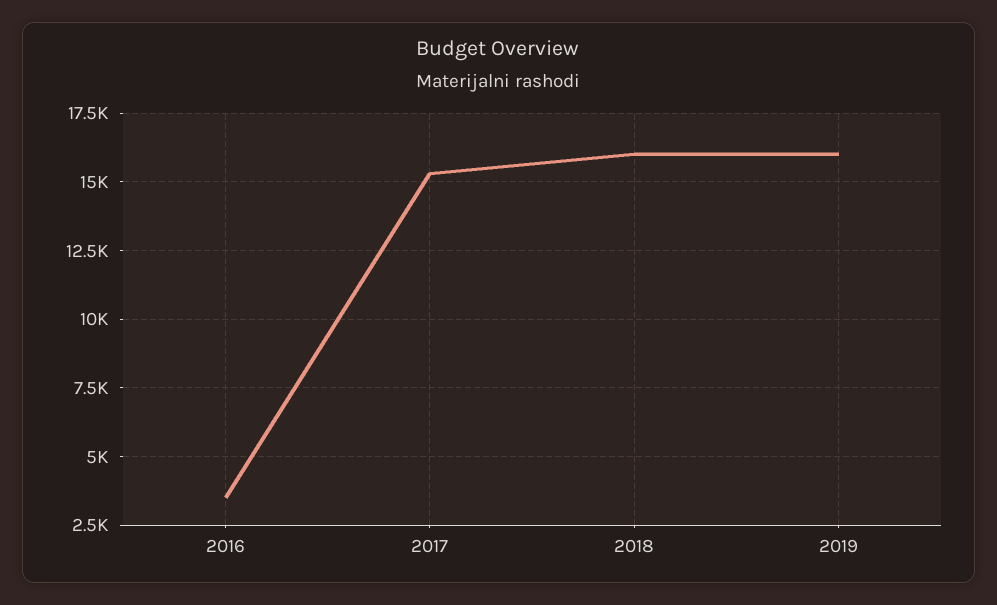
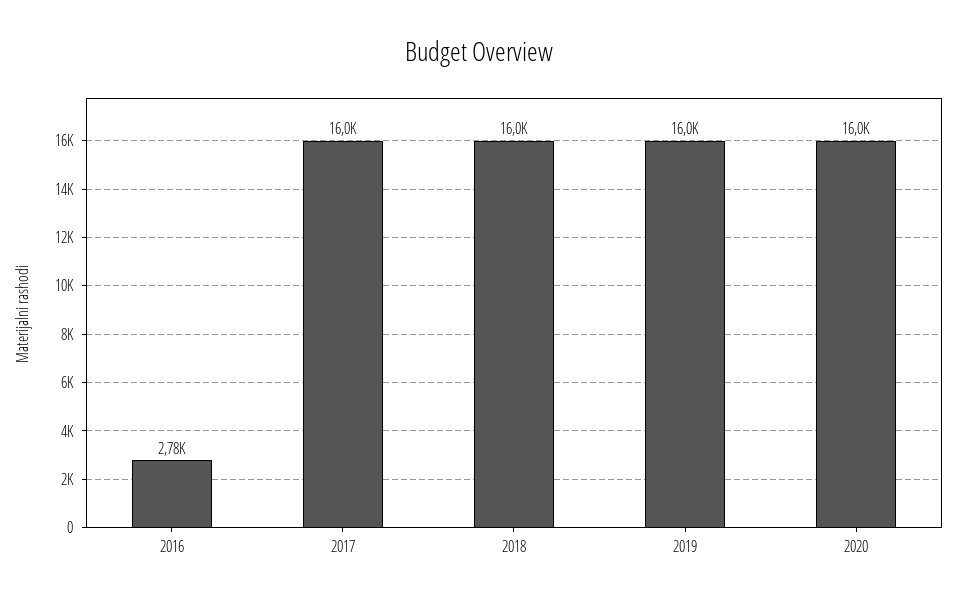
2016: 3500 -> 2780
2017: 15250 -> 16000
2020: none -> 16000

